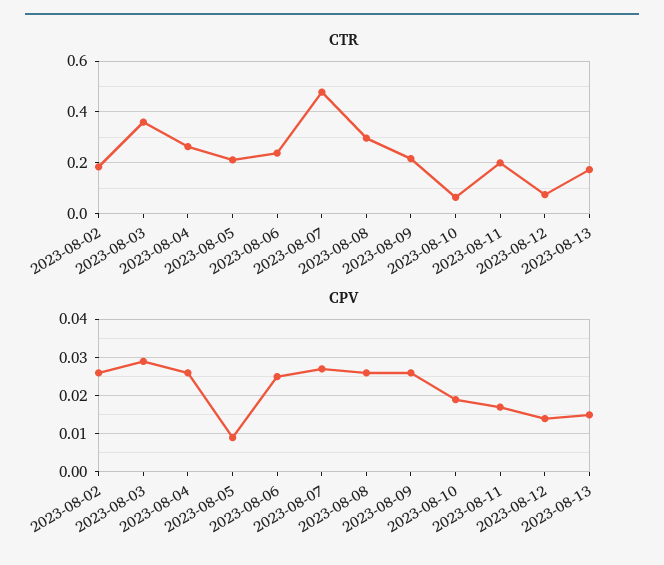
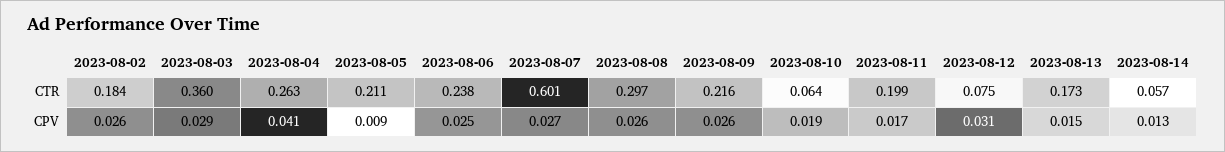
CTR, 2023-08-07: 0.475 -> 0.601
CPV, 2023-08-04: 0.025 -> 0.041
CPV, 2023-08-12: 0.015 -> 0.031
CTR, 2023-08-14: none -> 0.057
CPV, 2023-08-14: none -> 0.013

